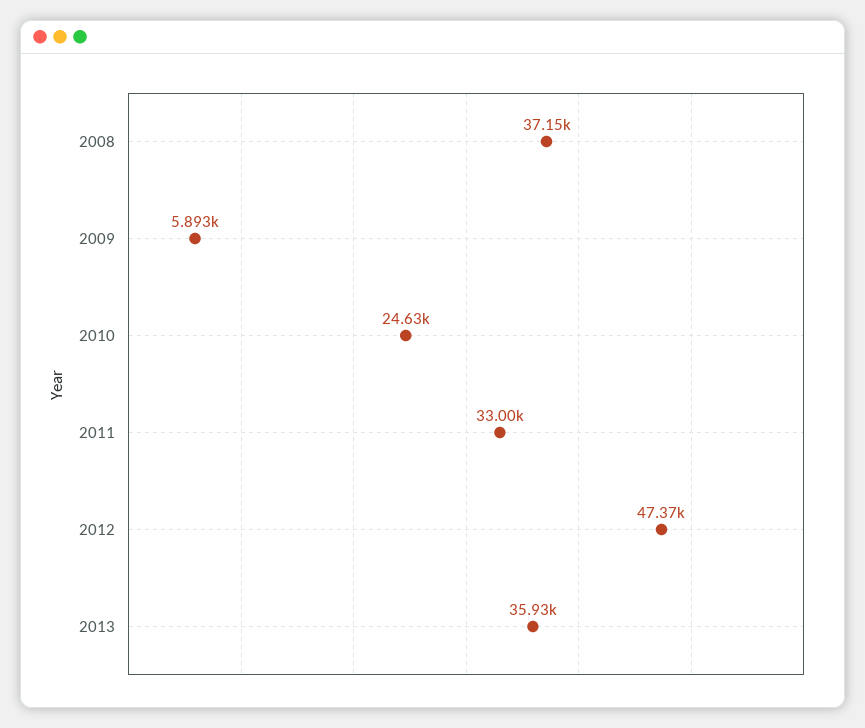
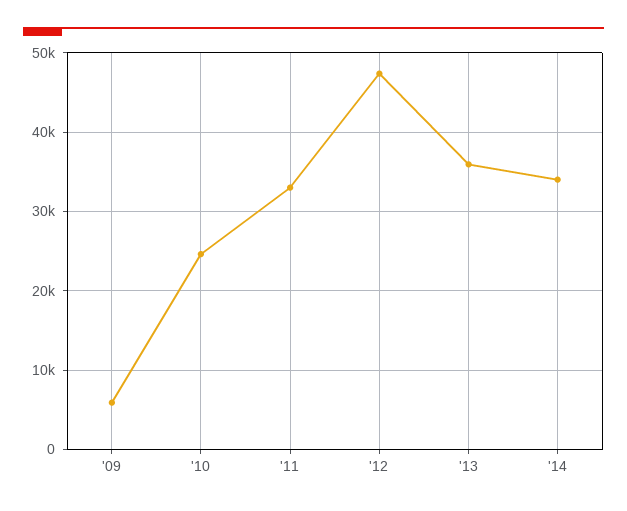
2008: 37150 -> none
'14: none -> 34000

